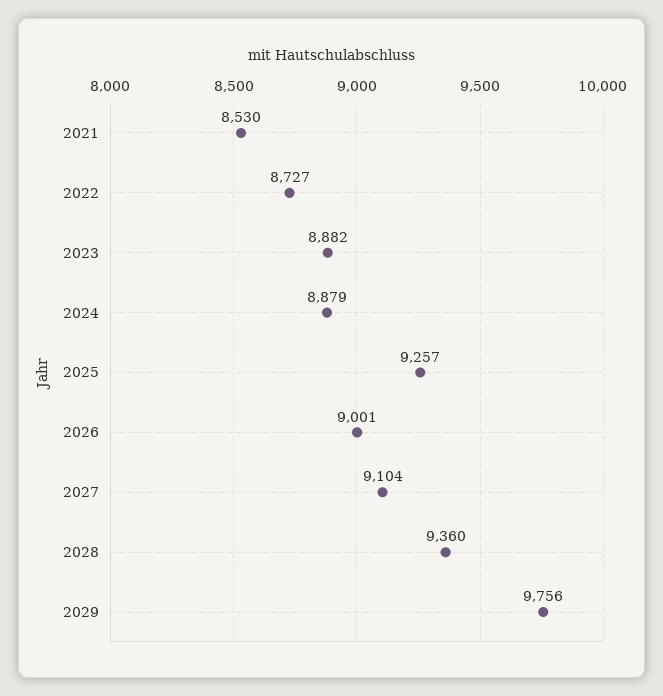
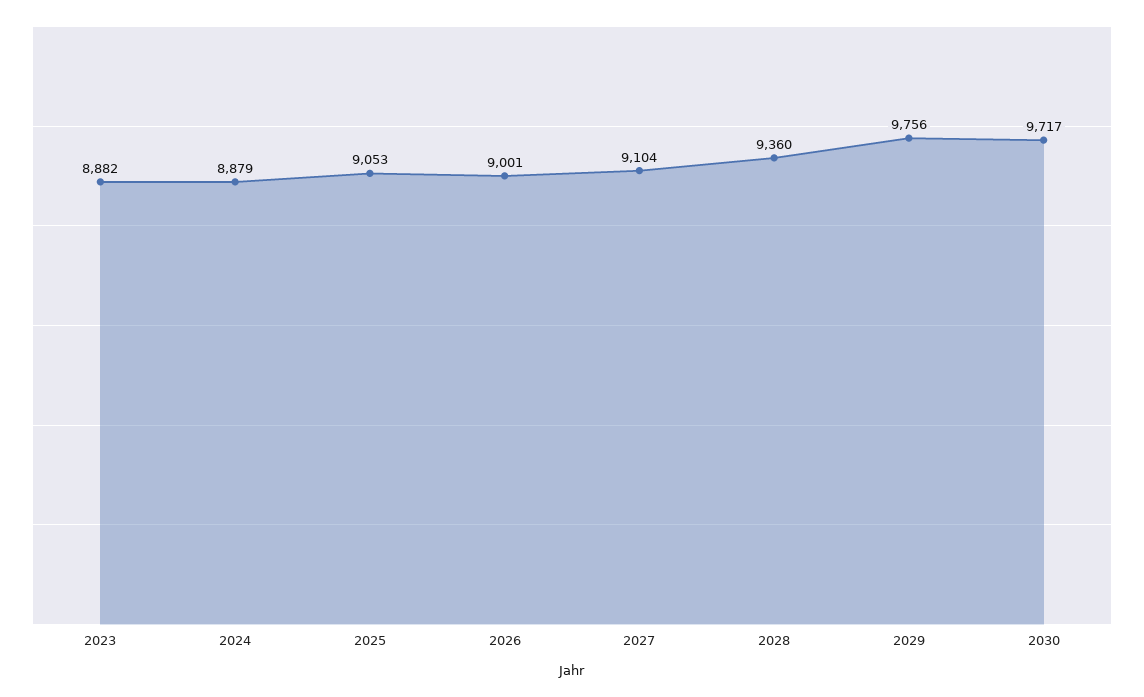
2021: 8530 -> none
2022: 8727 -> none
2025: 9257 -> 9053
2030: none -> 9717

